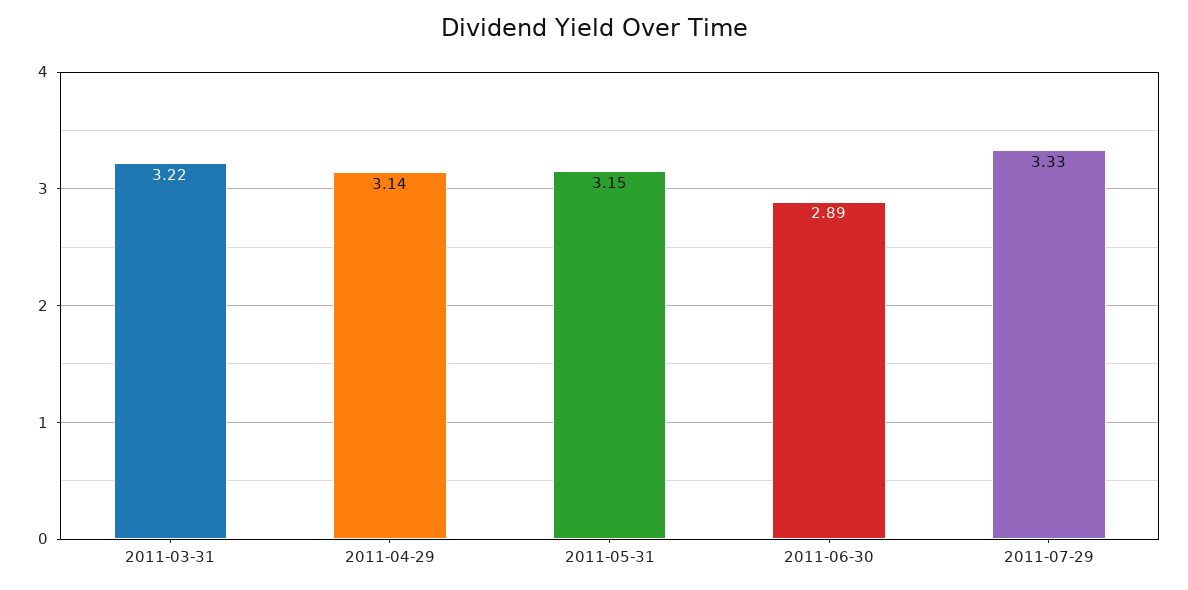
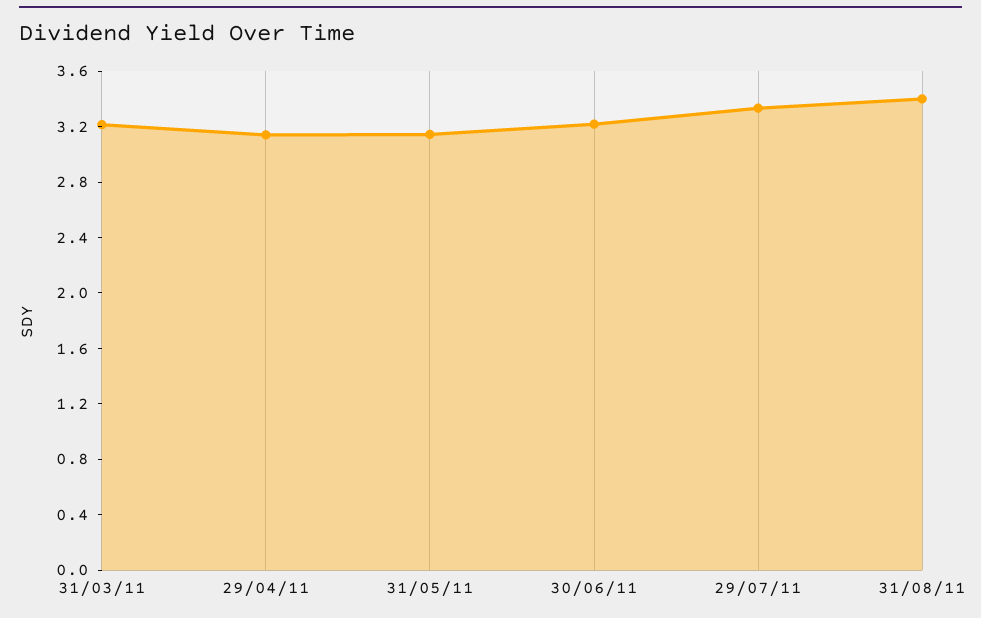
2011-06-30: 2.89 -> 3.2
31/08/11: none -> 3.4

